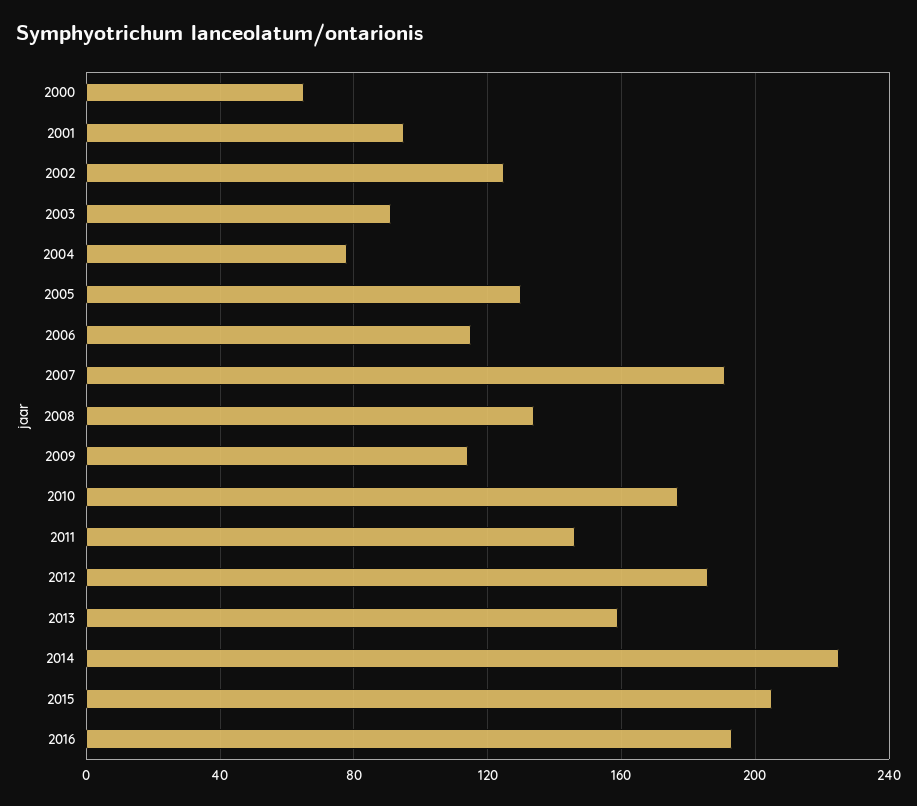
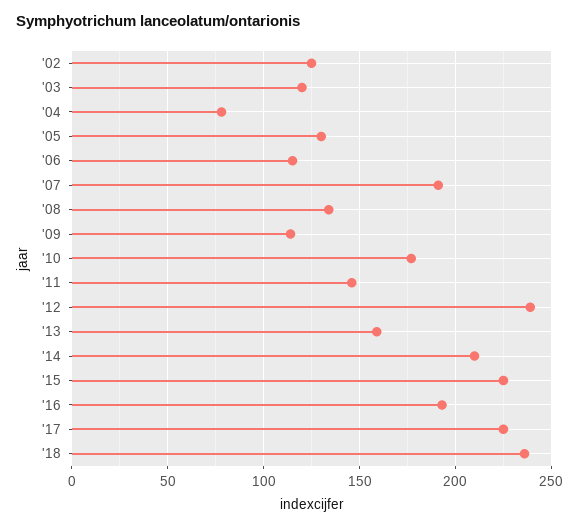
2000: 65 -> none
2001: 95 -> none
2003: 90 -> 120
2012: 185 -> 240
2014: 225 -> 210
2015: 205 -> 225
'17: none -> 225
'18: none -> 235

